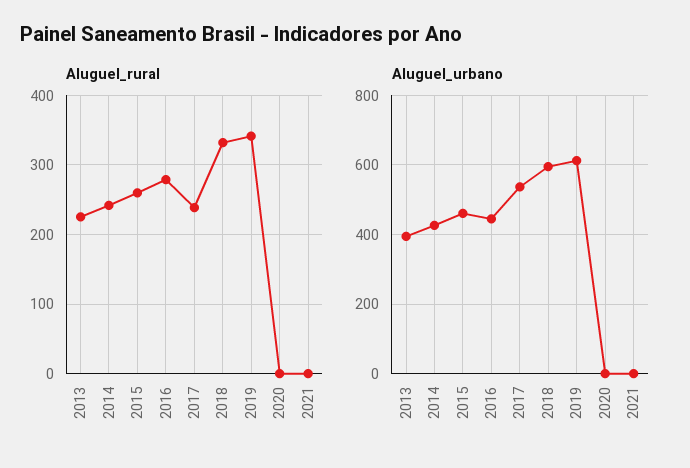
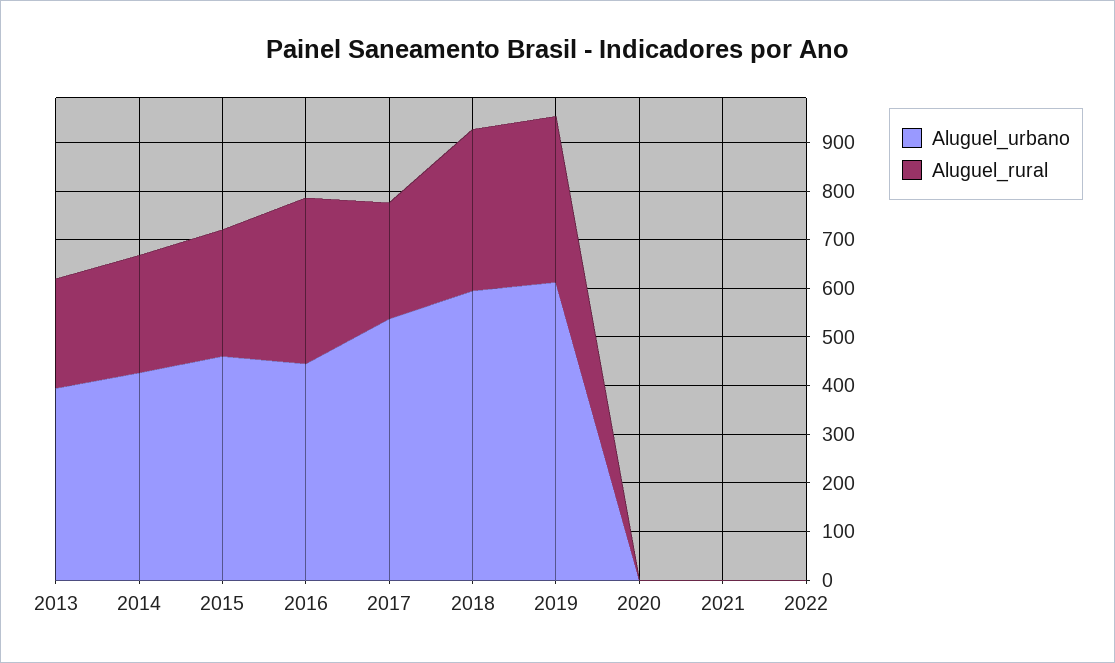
Aluguel_rural, 2016: 280 -> 340
Aluguel_urbano, 2022: none -> 0
Aluguel_rural, 2022: none -> 0

